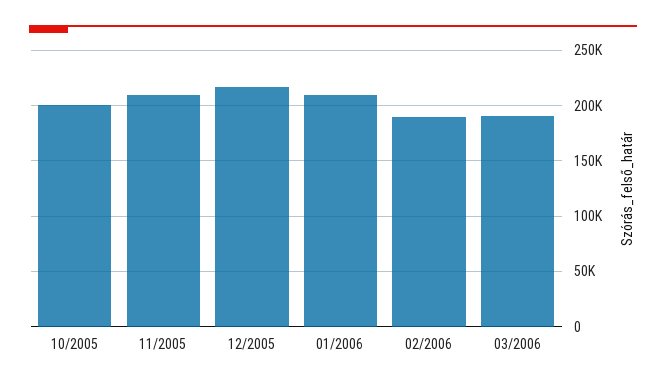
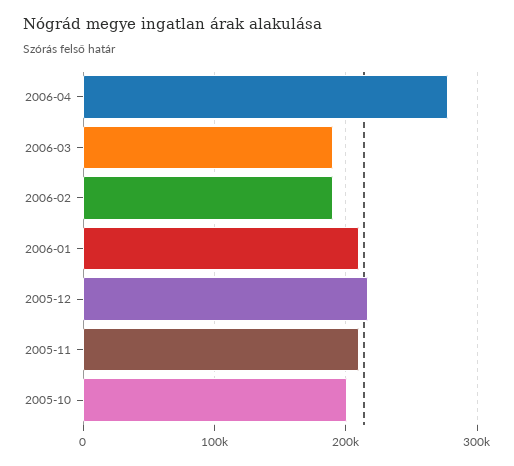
2006-04: none -> 280000

